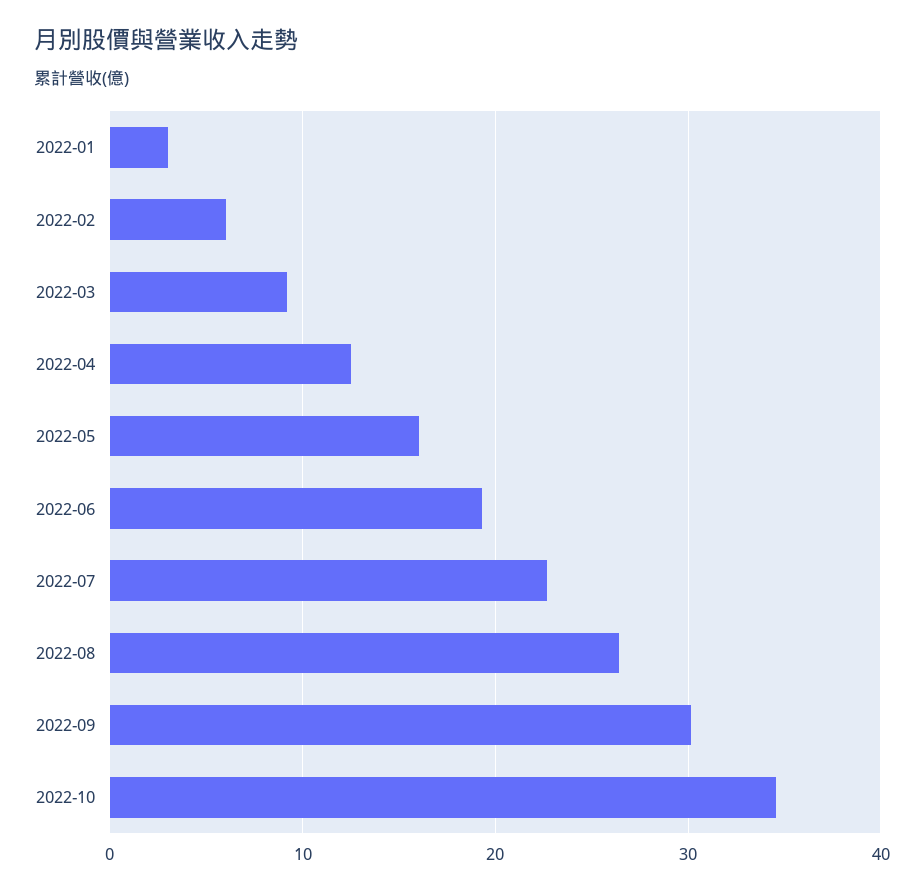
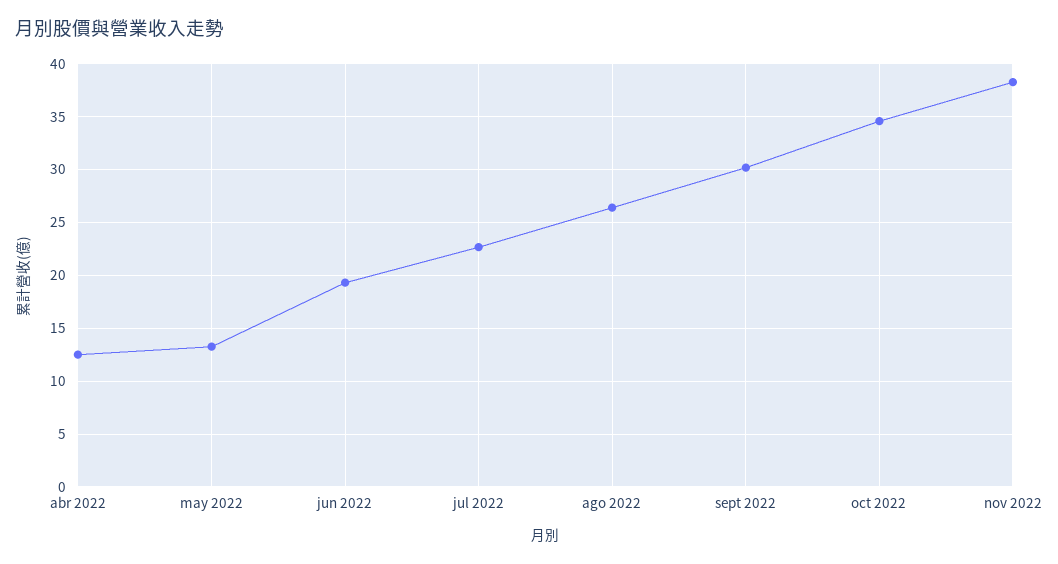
2022-01: 3 -> none
2022-02: 6 -> none
2022-03: 9 -> none
2022-05: 16 -> 13
nov 2022: none -> 38

